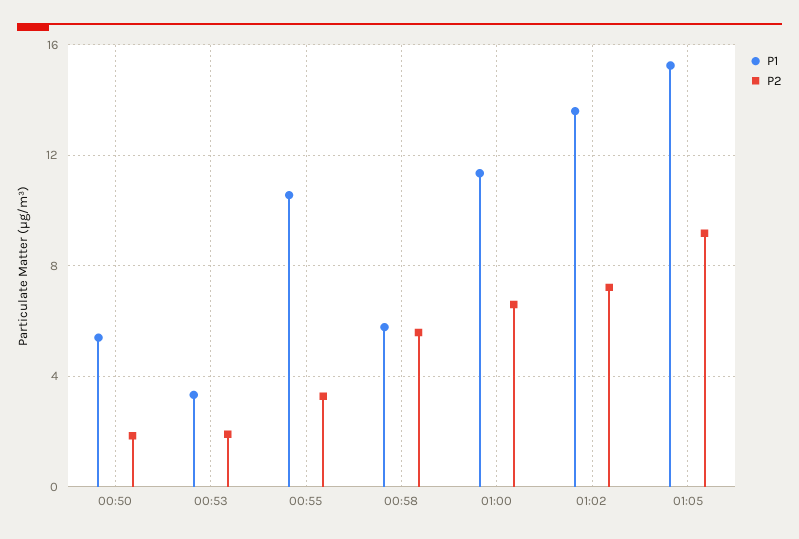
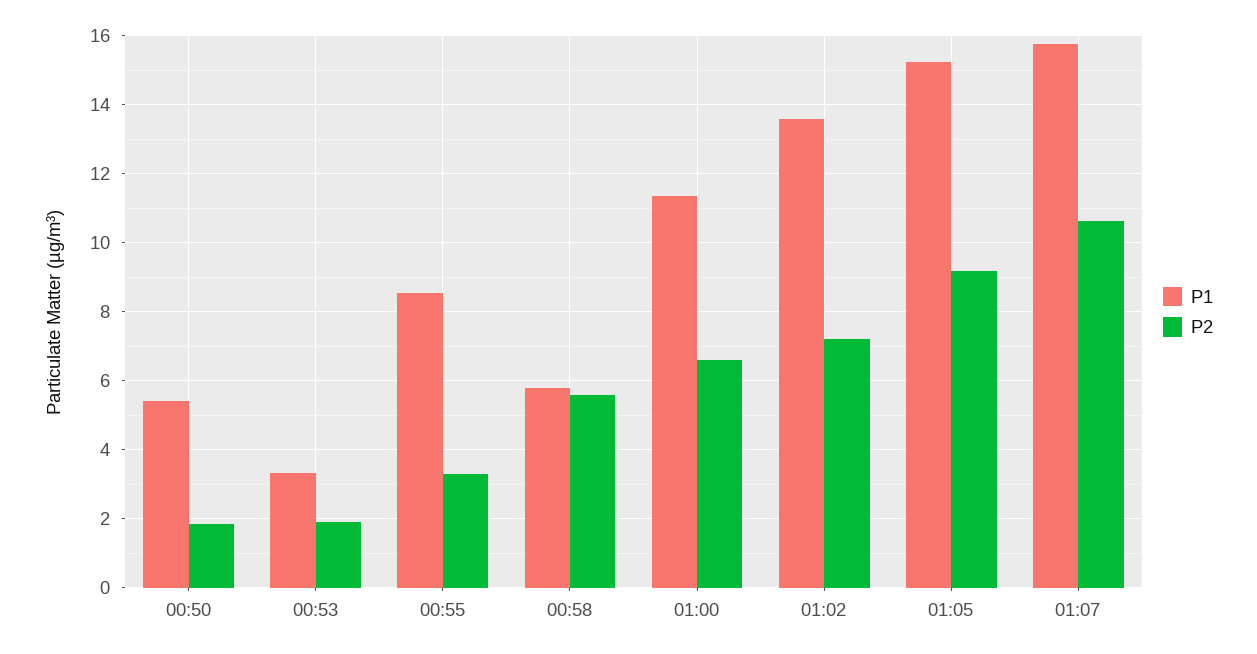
P1, 00:55: 10.5 -> 8.6
P1, 01:07: none -> 15.8
P2, 01:07: none -> 10.6

